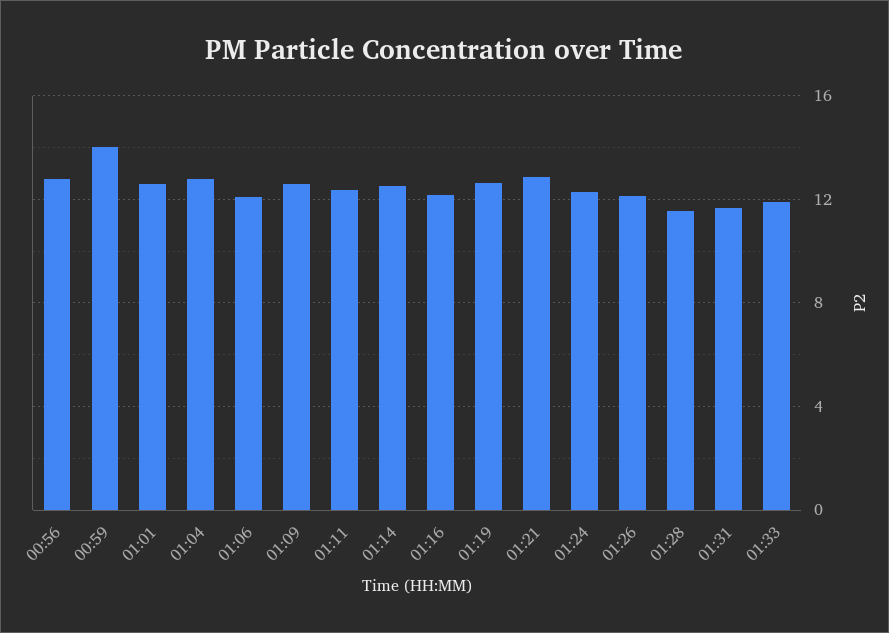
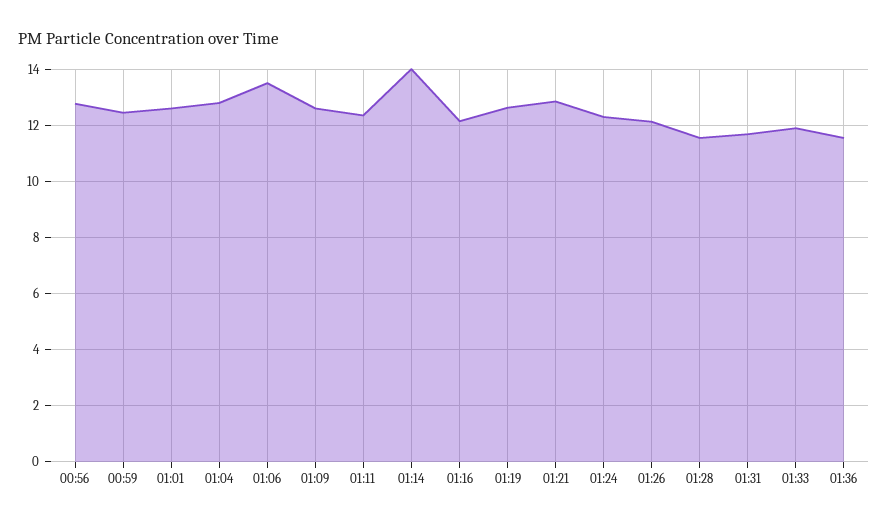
00:59: 14 -> 12.5
01:06: 12 -> 13.5
01:14: 12.5 -> 14
01:36: none -> 11.5

